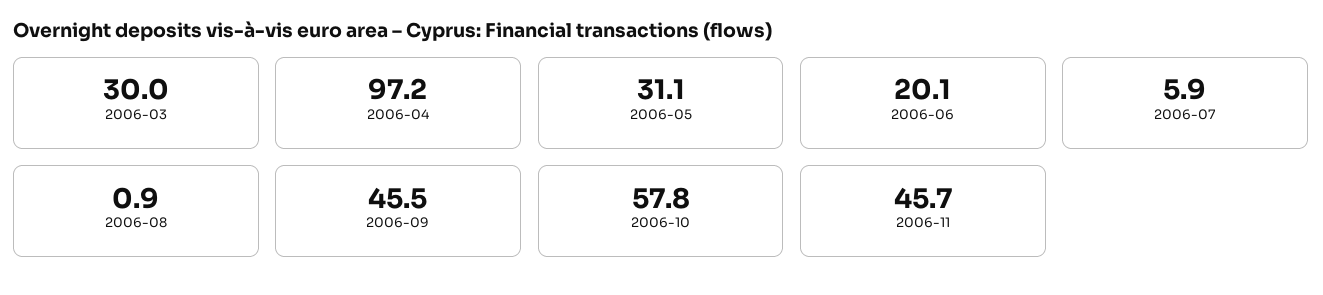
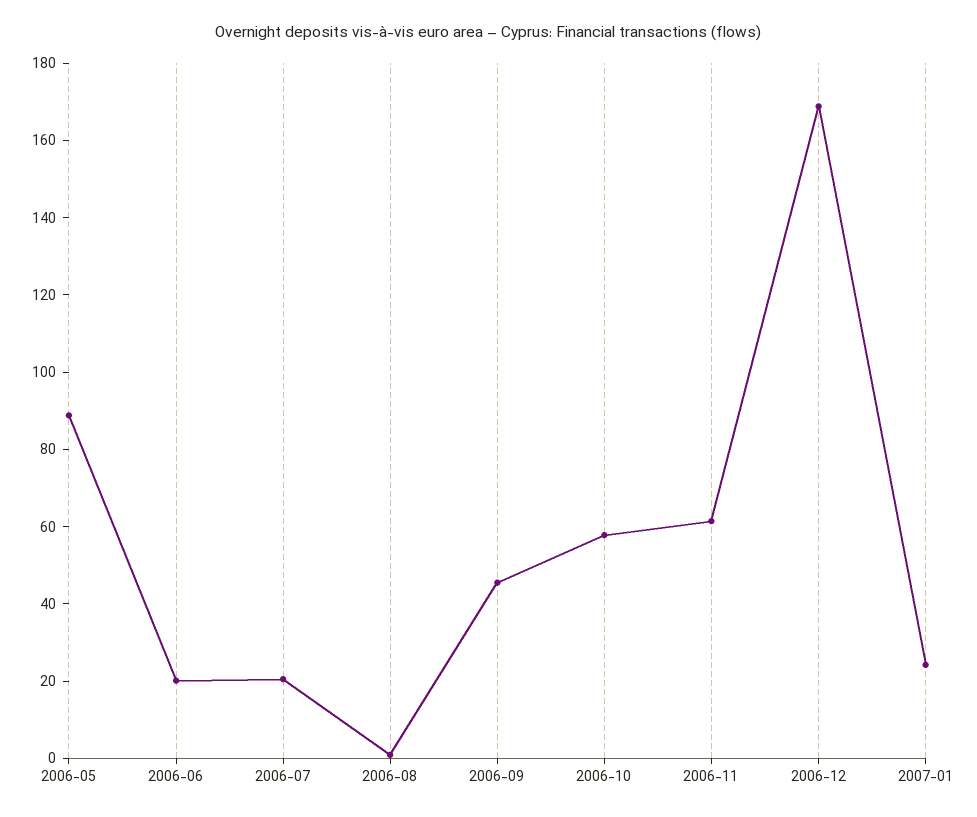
2006-03: 30 -> none
2006-04: 97.2 -> none
2006-05: 31.1 -> 90
2006-07: 5.9 -> 20
2006-11: 45.7 -> 60
2006-12: none -> 170
2007-01: none -> 25

